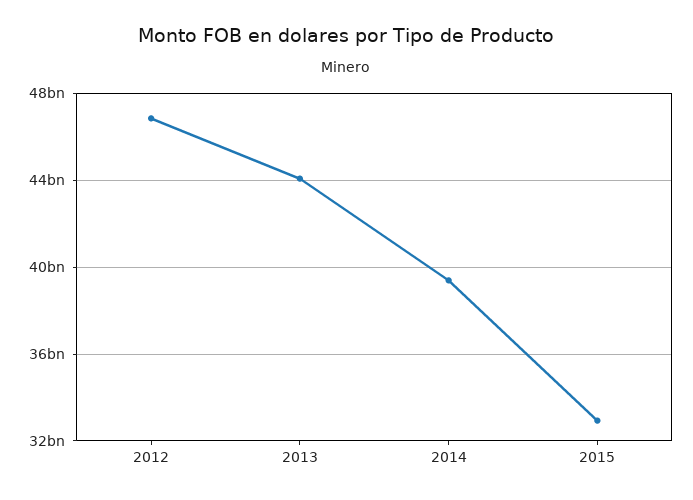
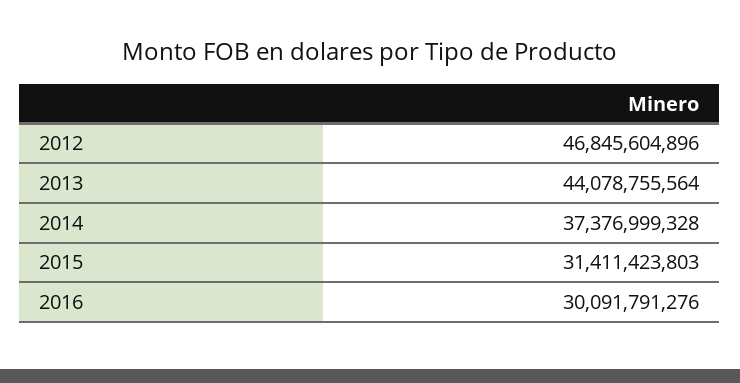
2014: 39500000000 -> 37376999328
2015: 33000000000 -> 31411423803
2016: none -> 30091791276

